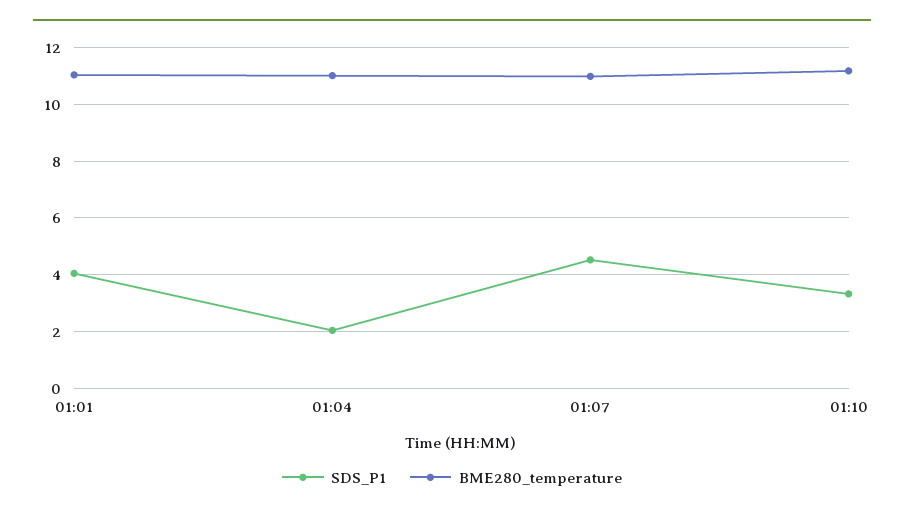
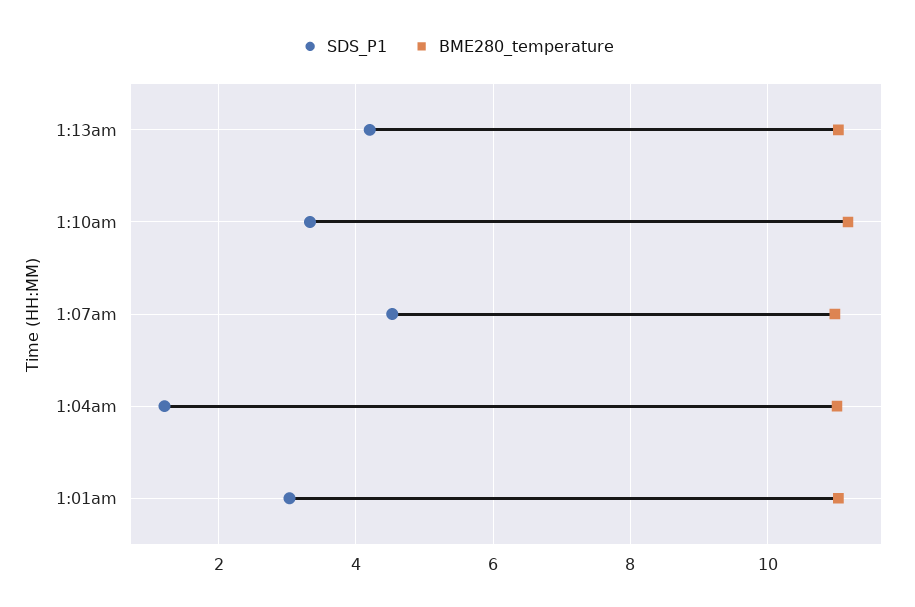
SDS_P1, 01:01: 4 -> 3
SDS_P1, 01:04: 2 -> 1.2
SDS_P1, 1:13am: none -> 4.2
BME280_temperature, 1:13am: none -> 11

